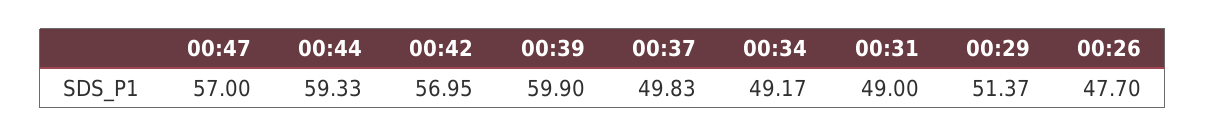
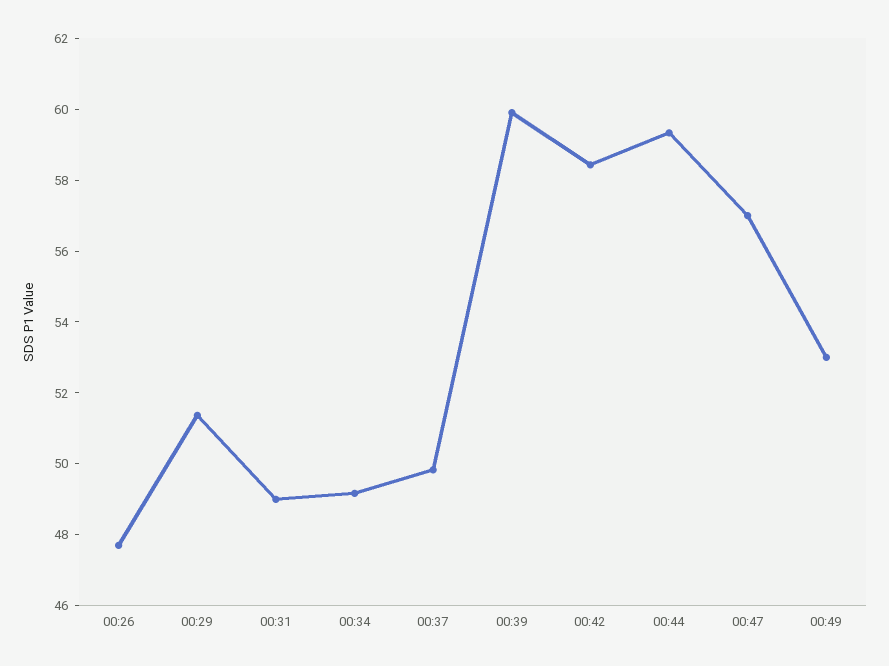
00:42: 56.95 -> 58.5
00:49: none -> 53

